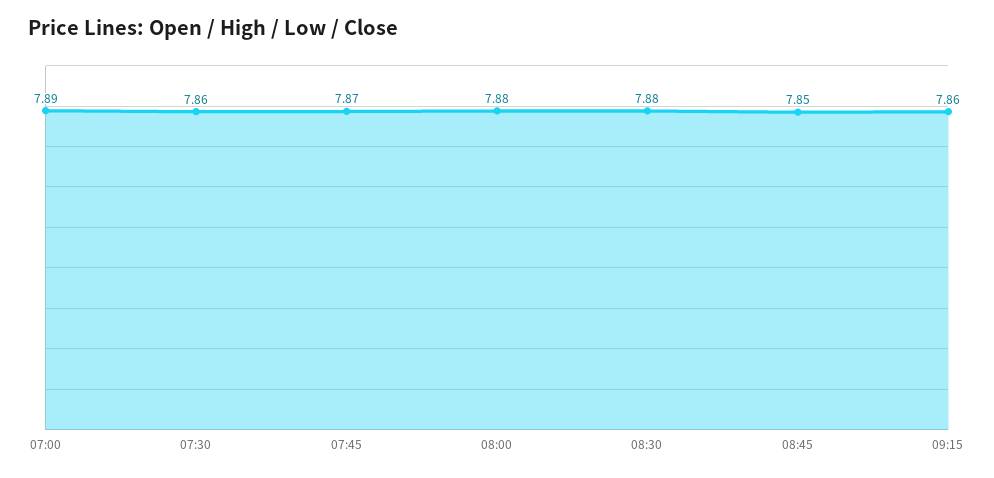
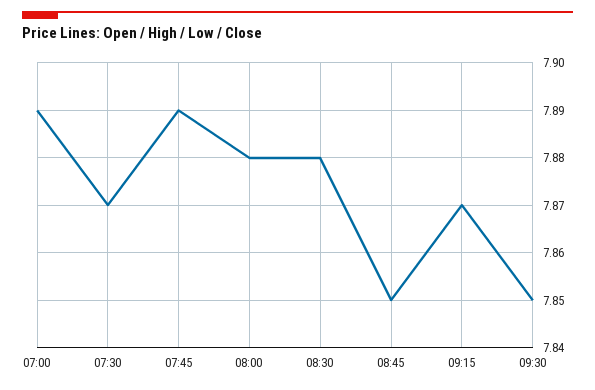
07:30: 7.86 -> 7.87
07:45: 7.87 -> 7.89
09:15: 7.86 -> 7.87
09:30: none -> 7.85

